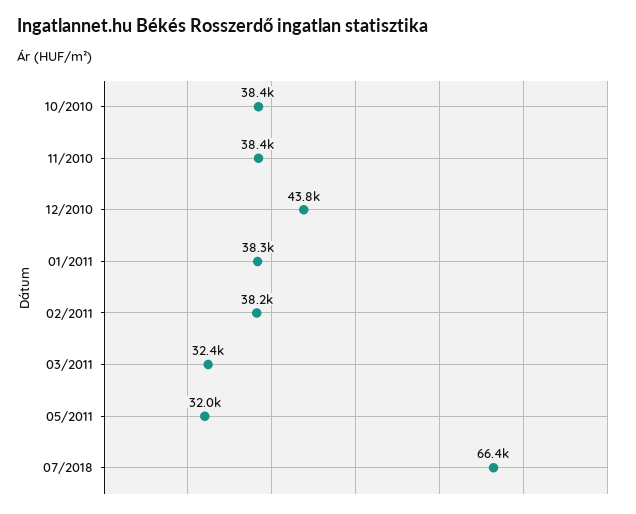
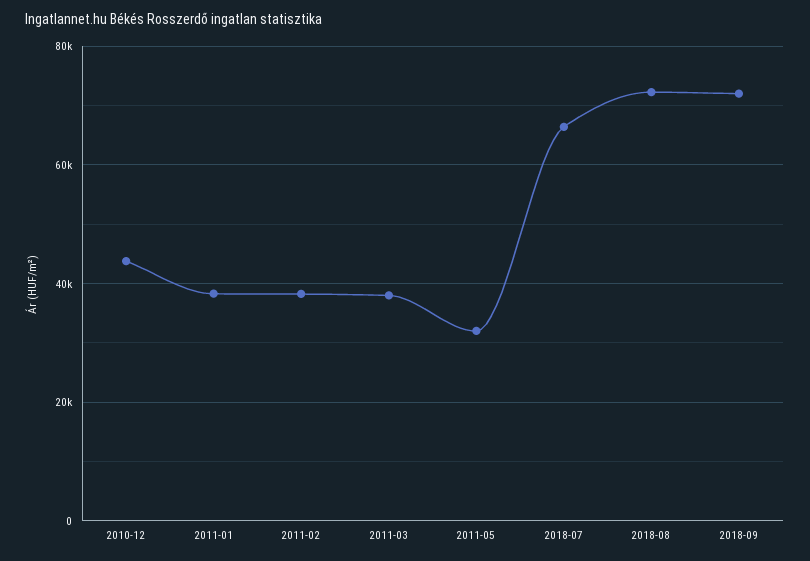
10/2010: 38400 -> none
11/2010: 38400 -> none
03/2011: 32400 -> 38000
2018-08: none -> 72000
2018-09: none -> 72000

